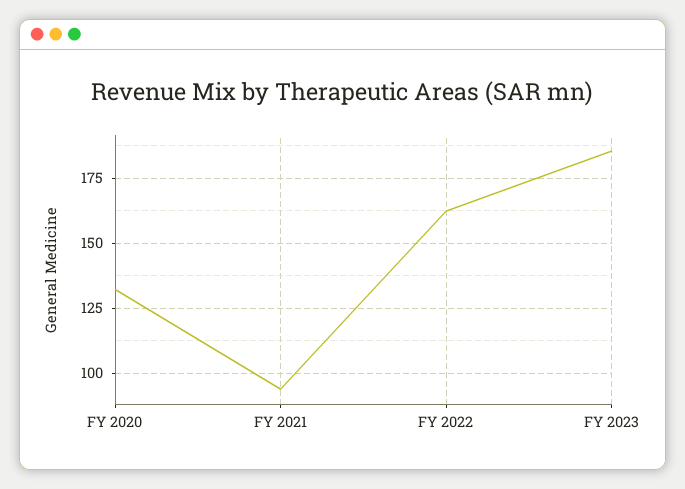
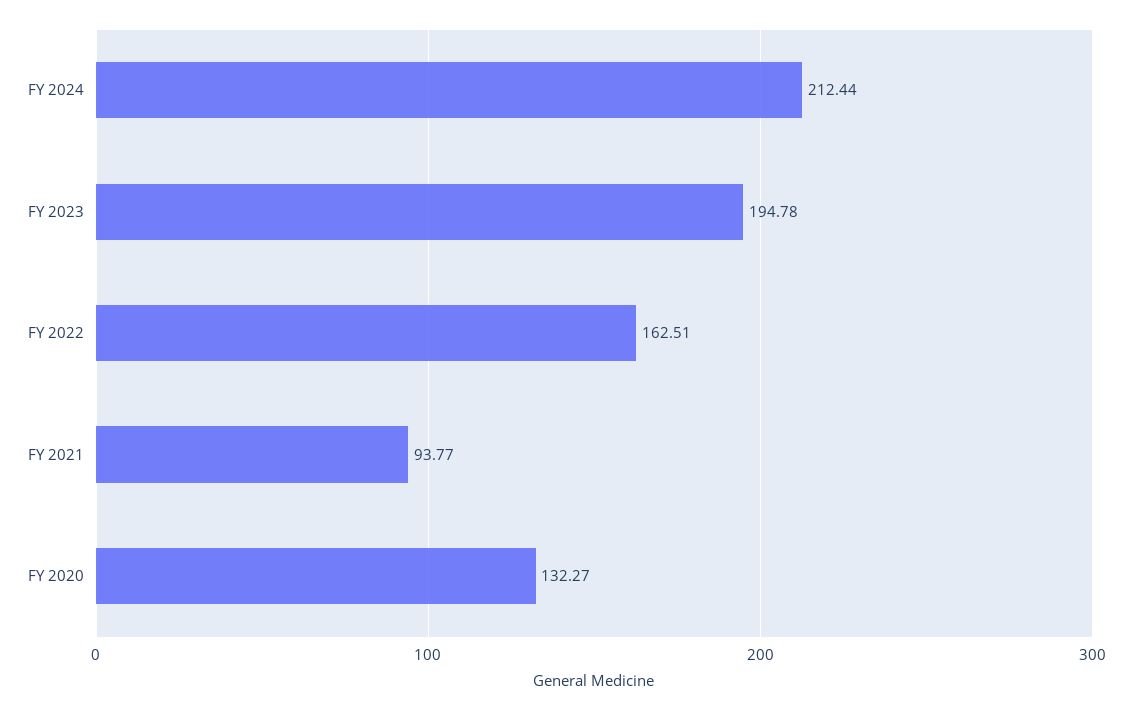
FY 2023: 185 -> 194.78
FY 2024: none -> 212.44

